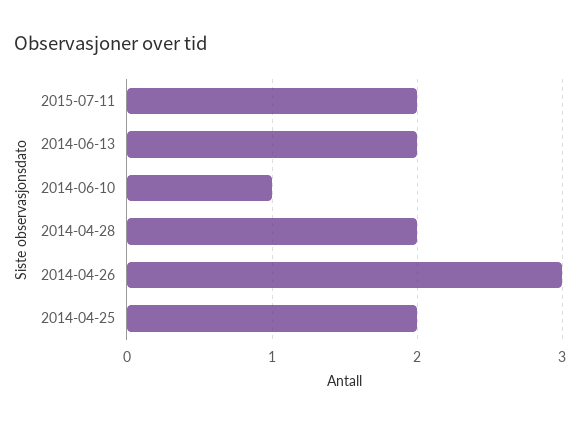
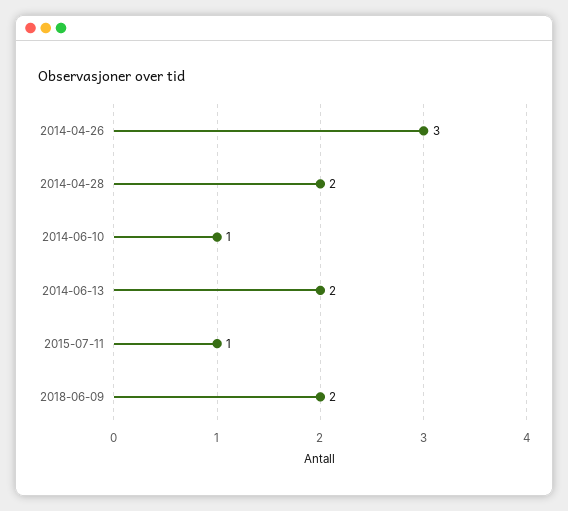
2015-07-11: 2 -> 1
2014-04-25: 2 -> none
2018-06-09: none -> 2

